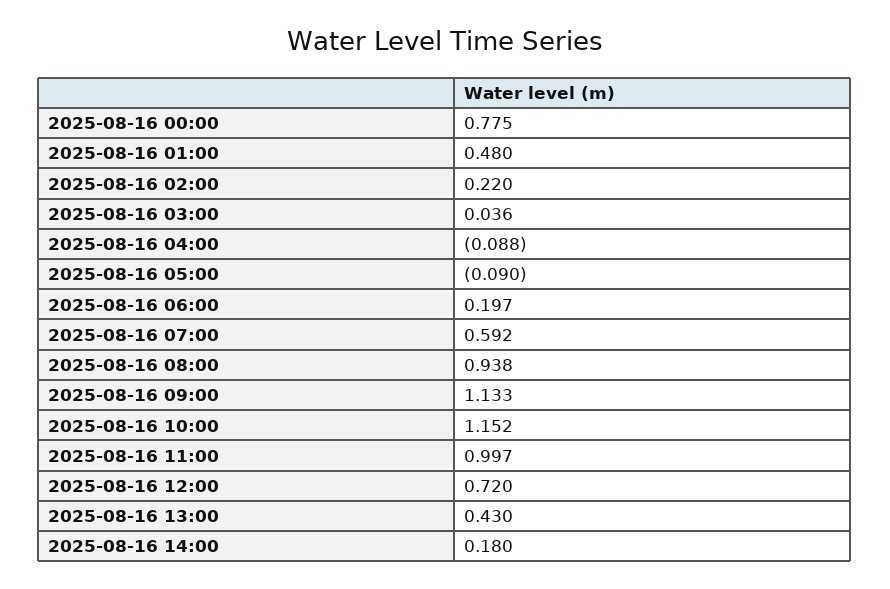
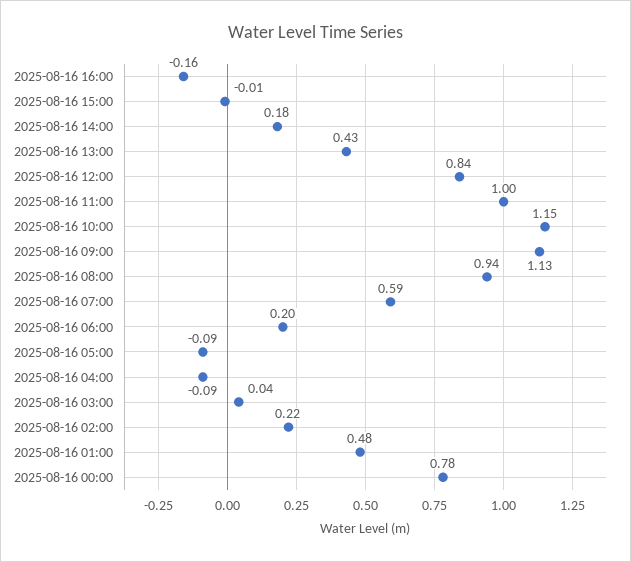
2025-08-16 12:00: 0.72 -> 0.84
2025-08-16 16:00: none -> -0.16
2025-08-16 15:00: none -> -0.01

